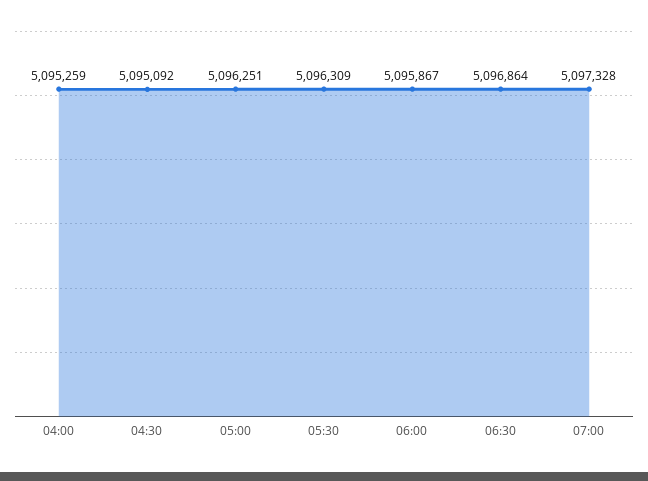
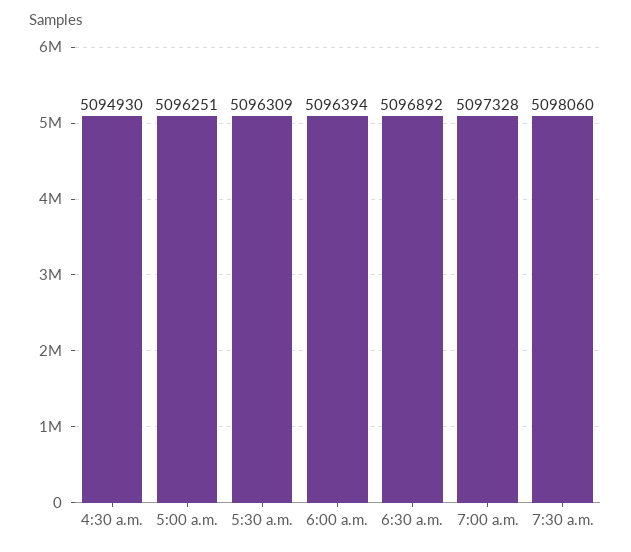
04:00: 5095259 -> none
04:30: 5095092 -> 5094930
06:00: 5095867 -> 5096394
06:30: 5096864 -> 5096892
7:30 a.m.: none -> 5098060

